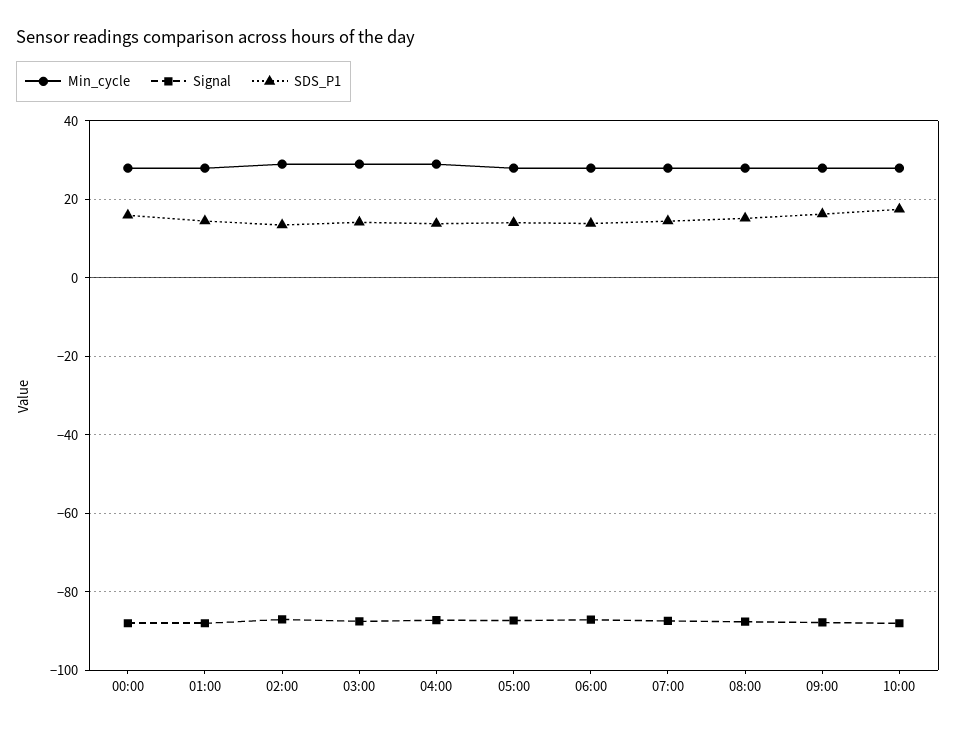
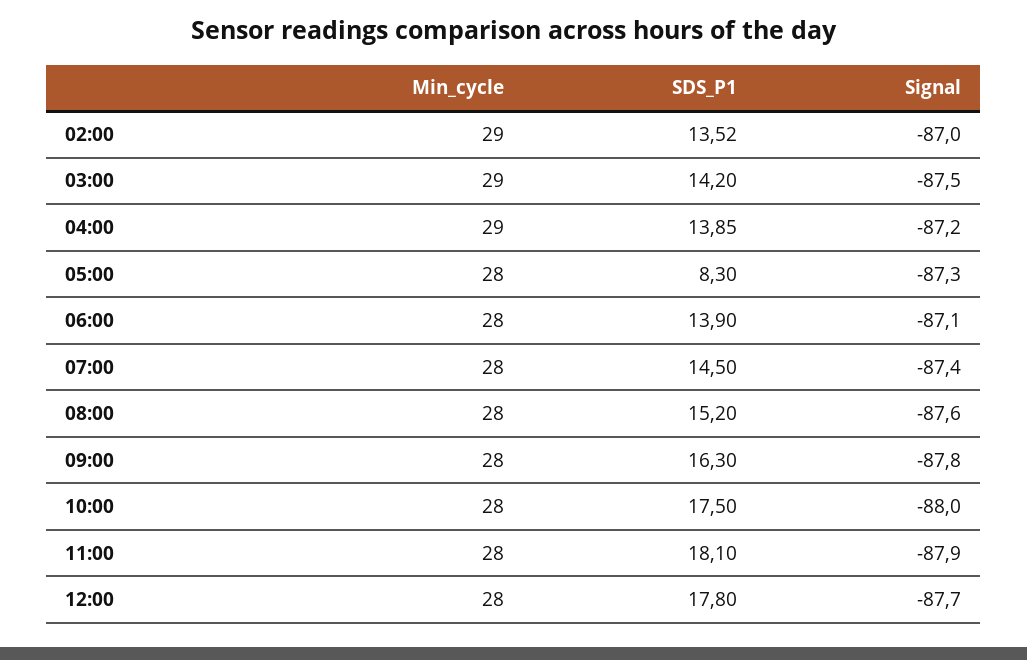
Min_cycle, 00:00: 28 -> none
Signal, 00:00: -88 -> none
SDS_P1, 00:00: 16 -> none
Min_cycle, 01:00: 28 -> none
Signal, 01:00: -88 -> none
SDS_P1, 01:00: 14 -> none
SDS_P1, 05:00: 14 -> 8.3
Min_cycle, 11:00: none -> 28
SDS_P1, 11:00: none -> 18.1
Signal, 11:00: none -> -87.9
Min_cycle, 12:00: none -> 28
SDS_P1, 12:00: none -> 17.8
Signal, 12:00: none -> -87.7

